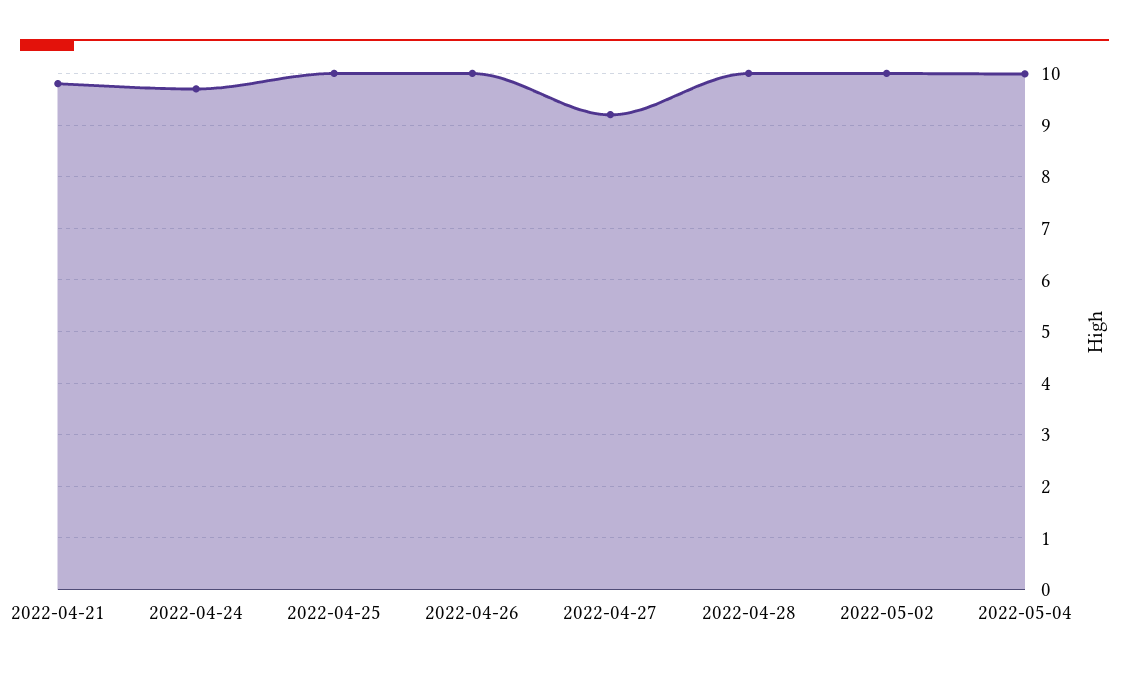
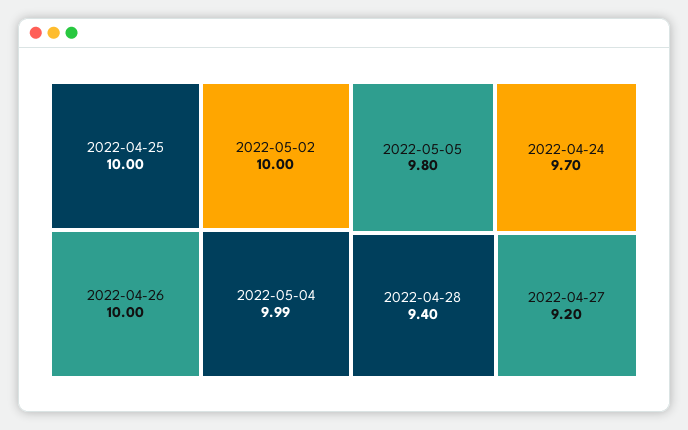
2022-04-21: 9.8 -> none
2022-04-28: 10 -> 9.4
2022-05-05: none -> 9.8

